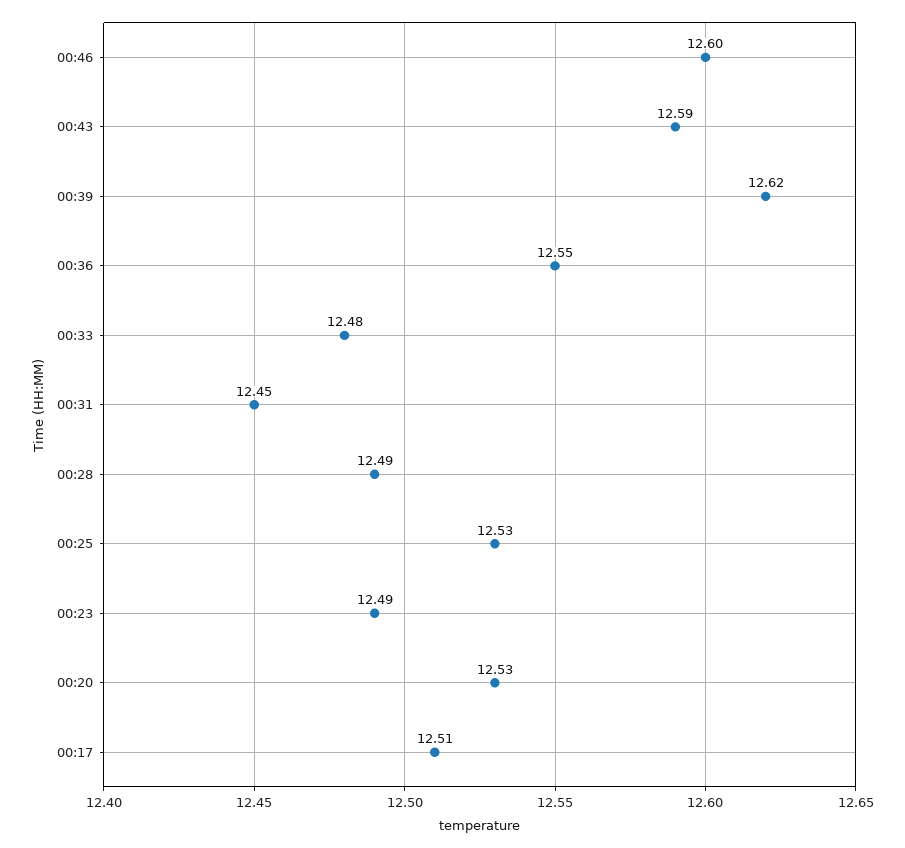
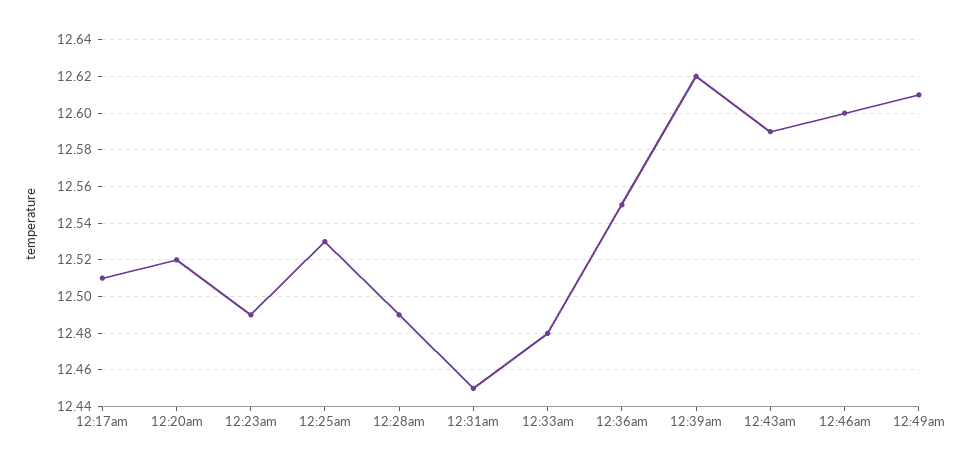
00:20: 12.53 -> 12.52
12:49am: none -> 12.61

